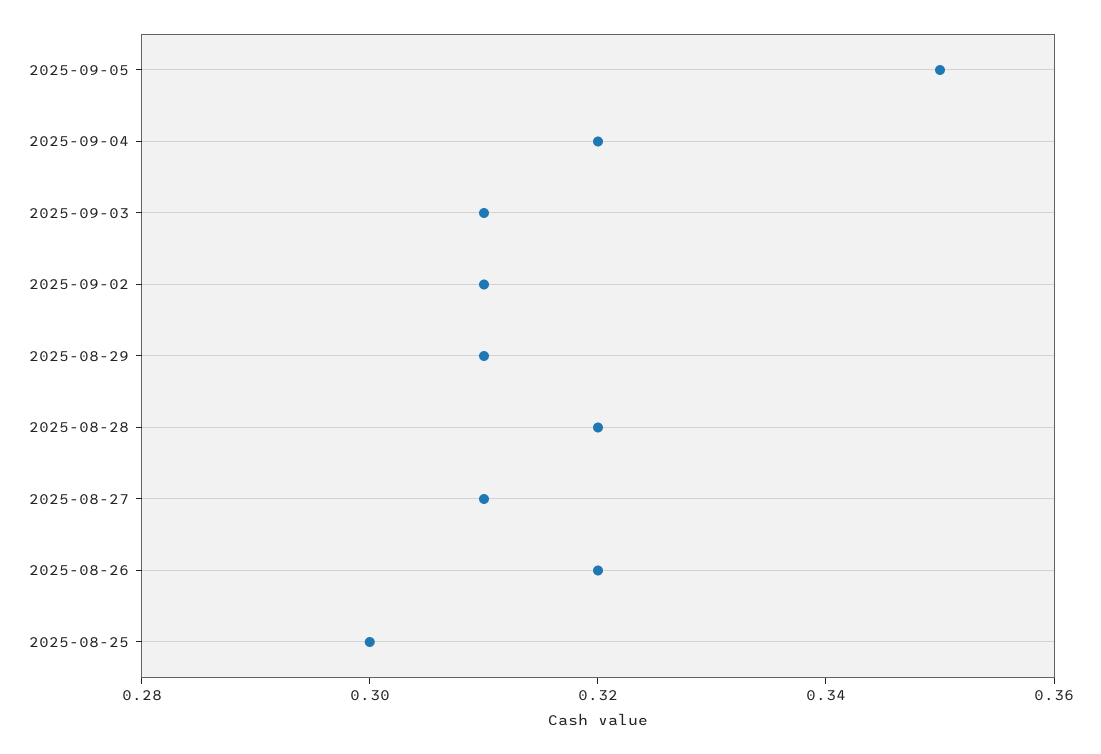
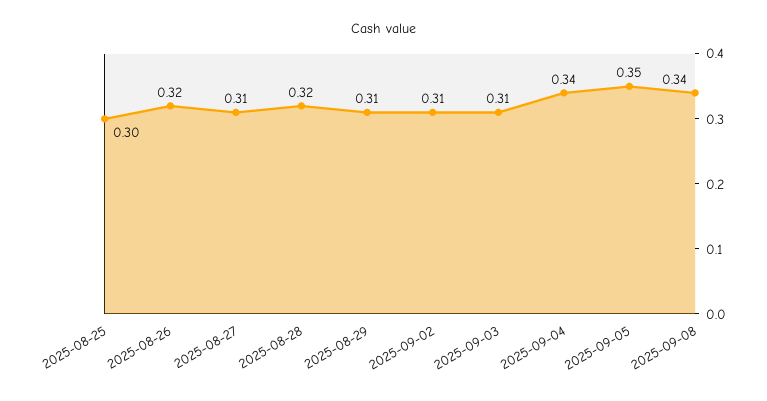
2025-09-04: 0.32 -> 0.34
2025-09-08: none -> 0.34

